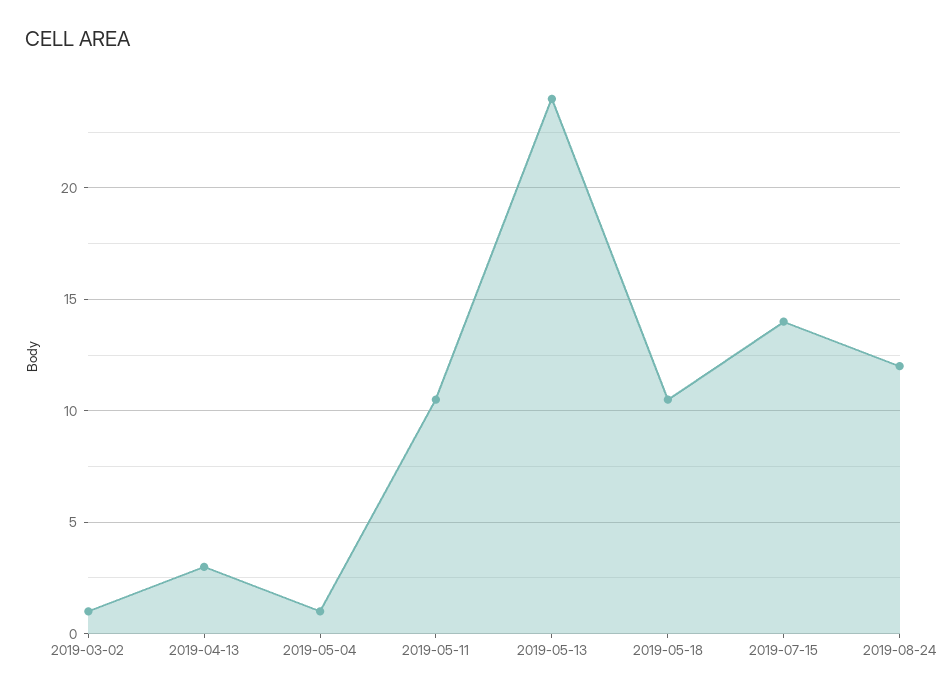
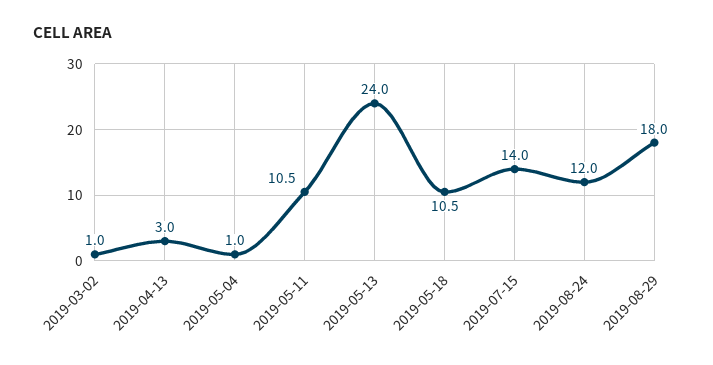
2019-08-29: none -> 18

